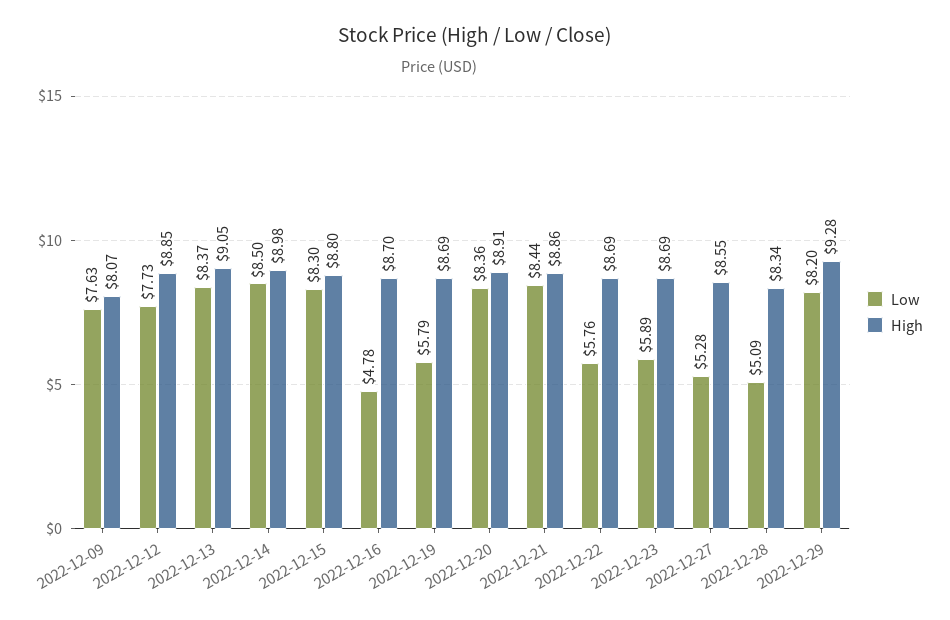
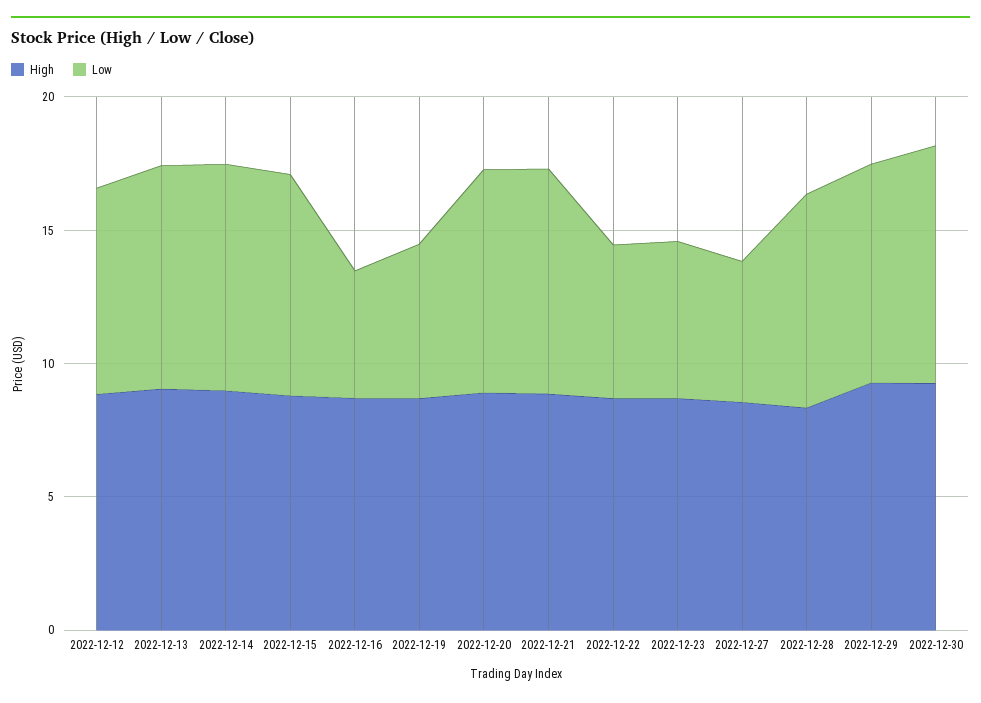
Low, 2022-12-09: 7.63 -> none
High, 2022-12-09: 8.07 -> none
Low, 2022-12-28: 5.09 -> 8
High, 2022-12-30: none -> 9
Low, 2022-12-30: none -> 9

